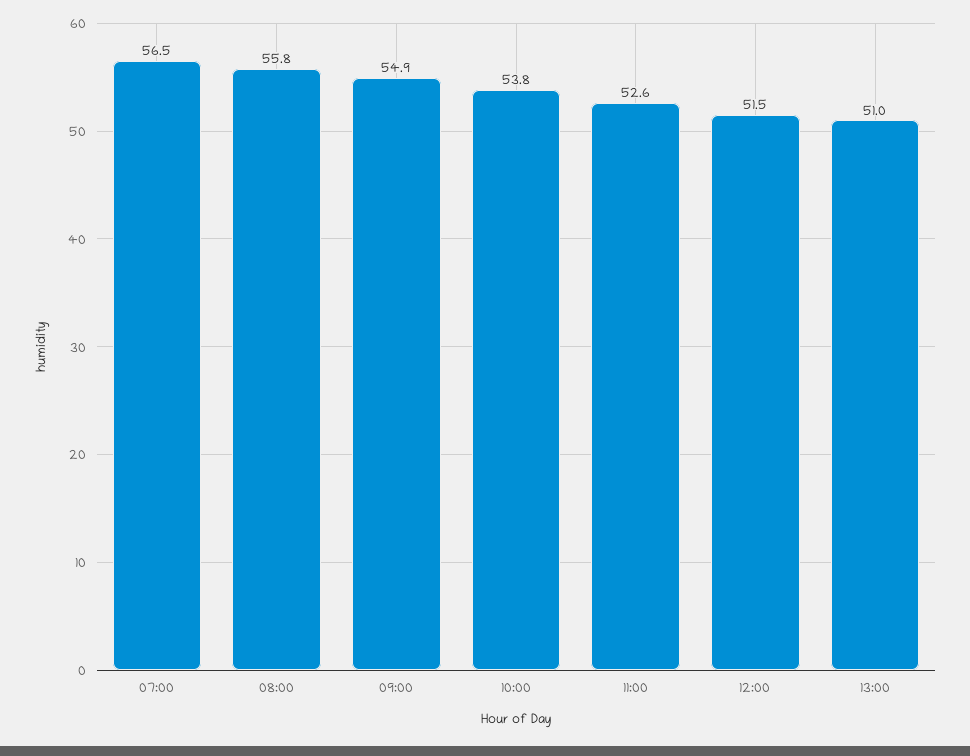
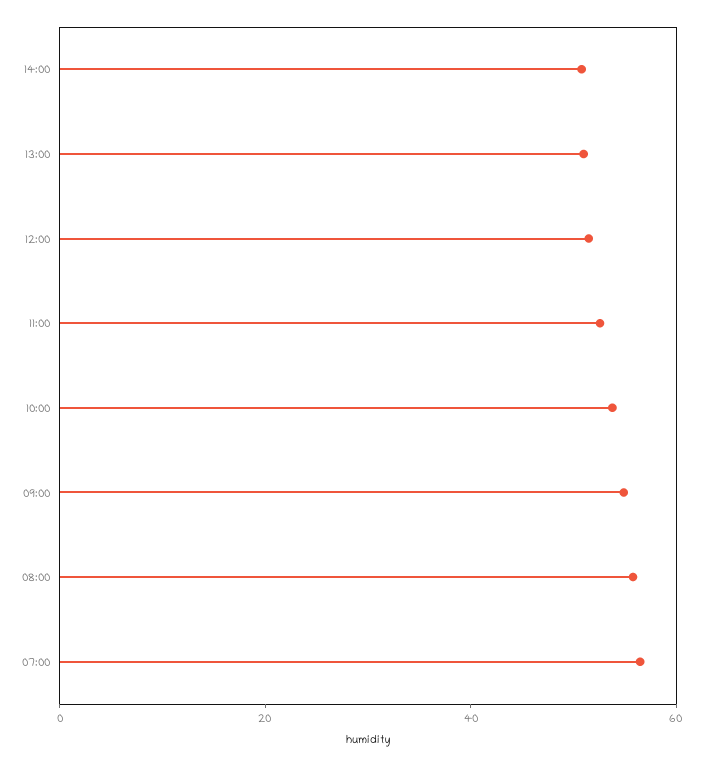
14:00: none -> 50

